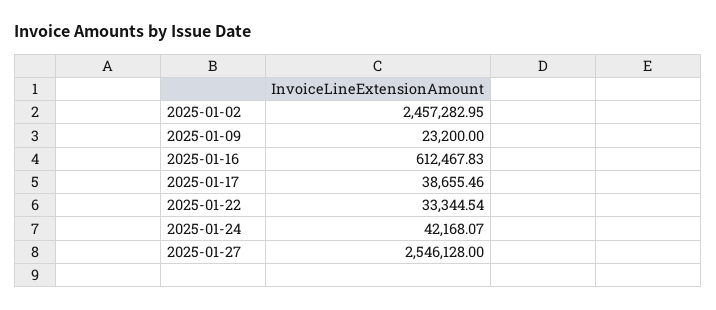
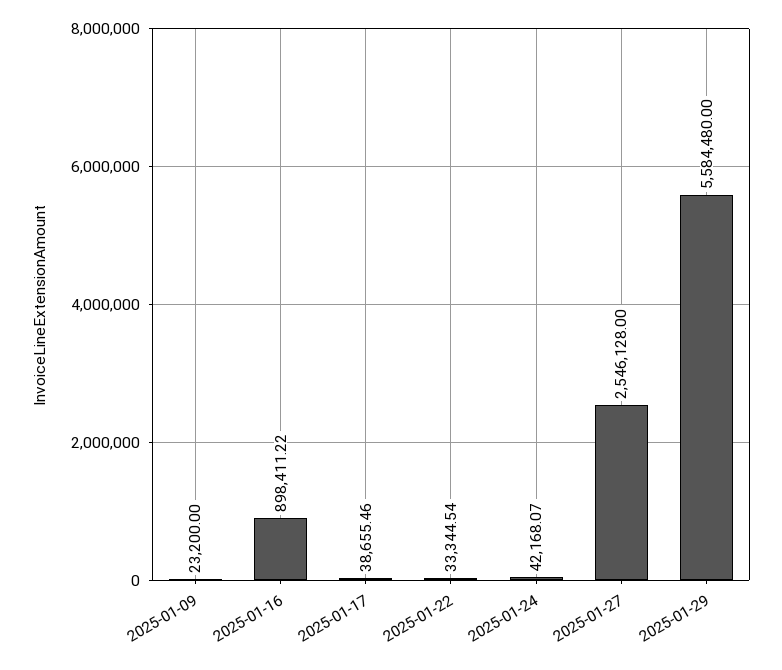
2025-01-02: 2457282.95 -> none
2025-01-16: 612467.83 -> 898411.22
2025-01-29: none -> 5584480

